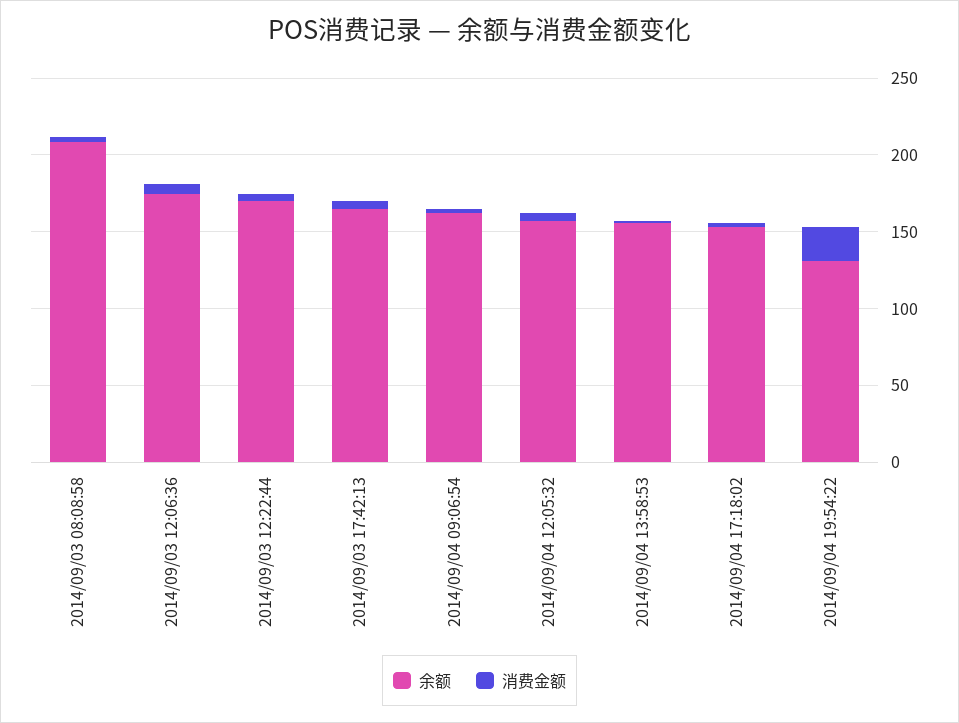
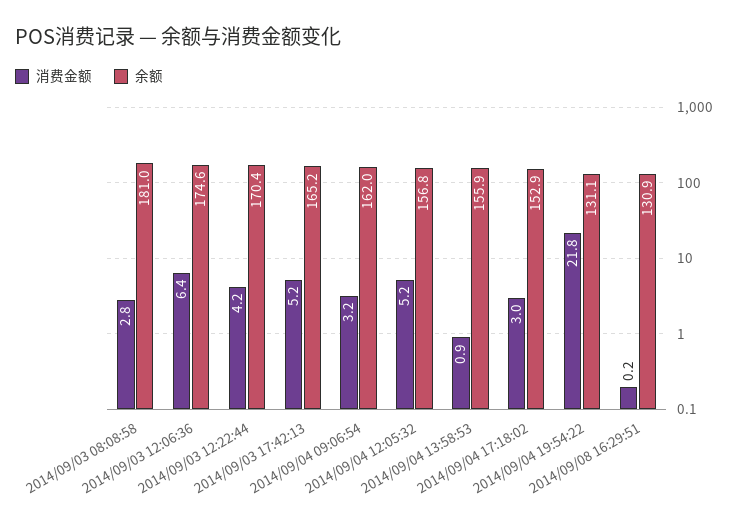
余额, 2014/09/03 08:08:58: 210 -> 181
消费金额, 2014/09/08 16:29:51: none -> 0.2
余额, 2014/09/08 16:29:51: none -> 130.9

